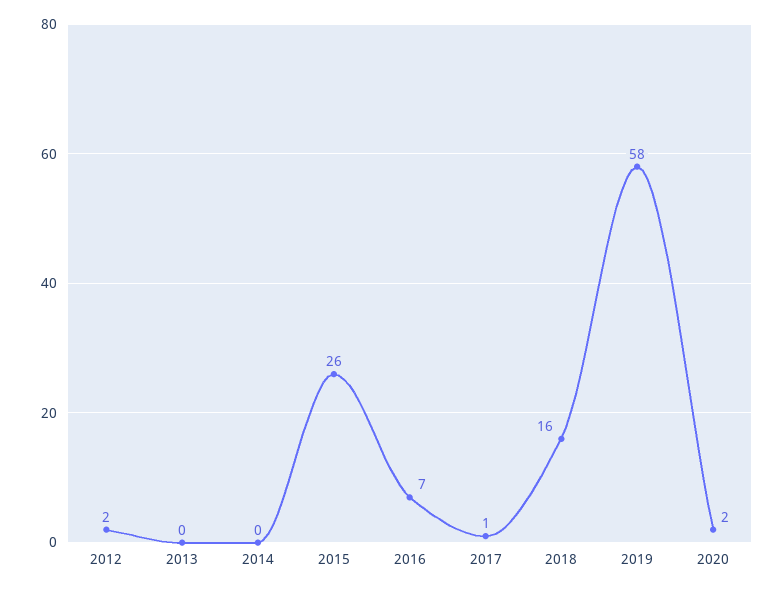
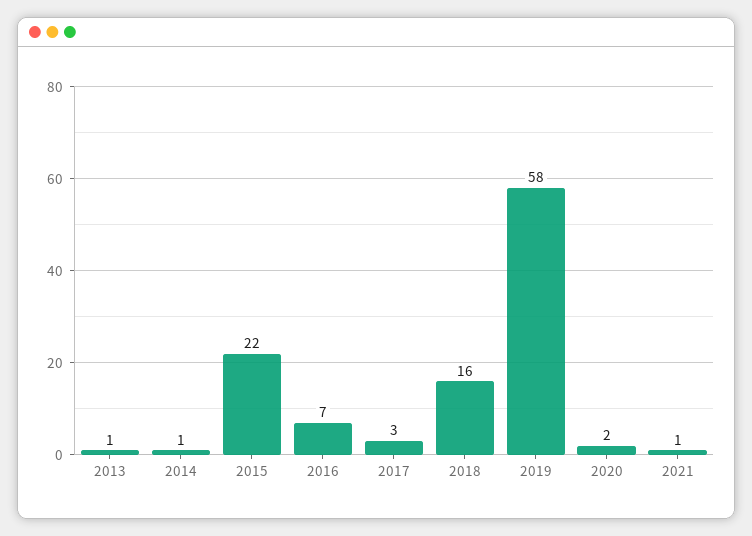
2012: 2 -> none
2013: 0 -> 1
2014: 0 -> 1
2015: 26 -> 22
2017: 1 -> 3
2021: none -> 1

